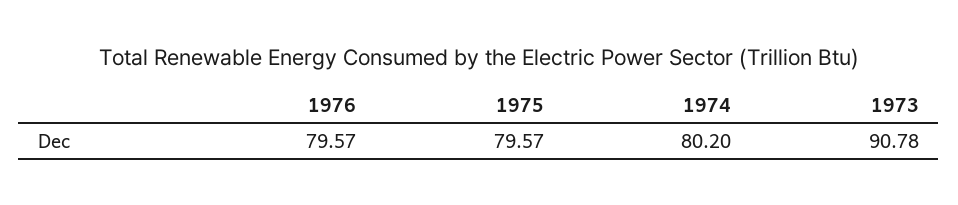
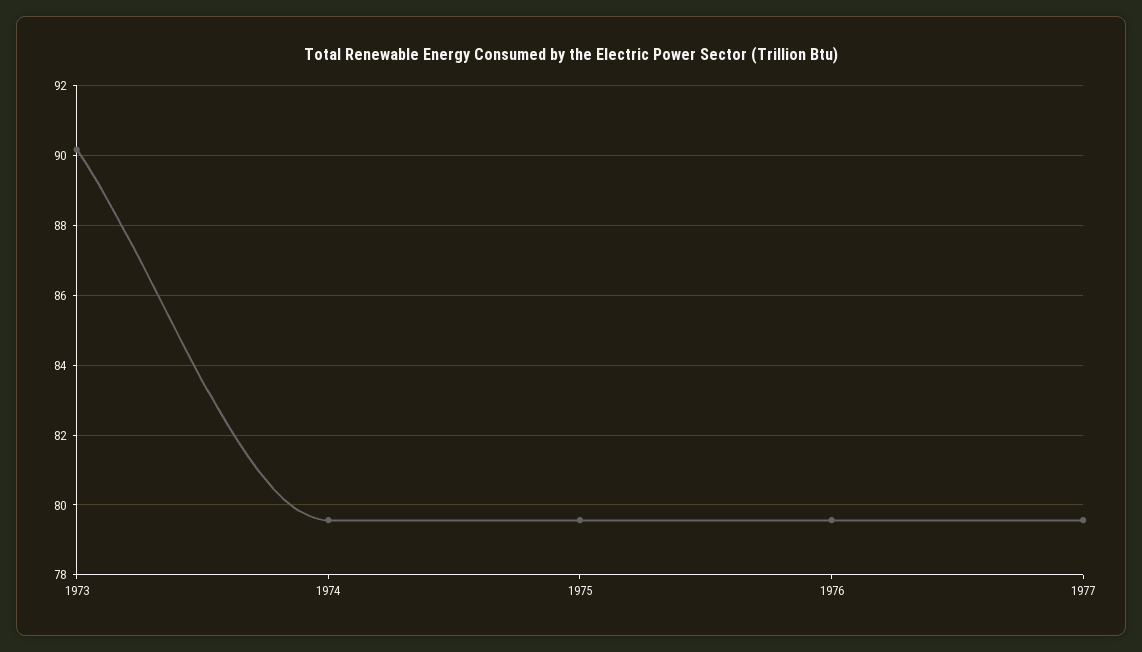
1974: 80.2 -> 79.6
1973: 90.78 -> 90.2
1977: none -> 79.6

